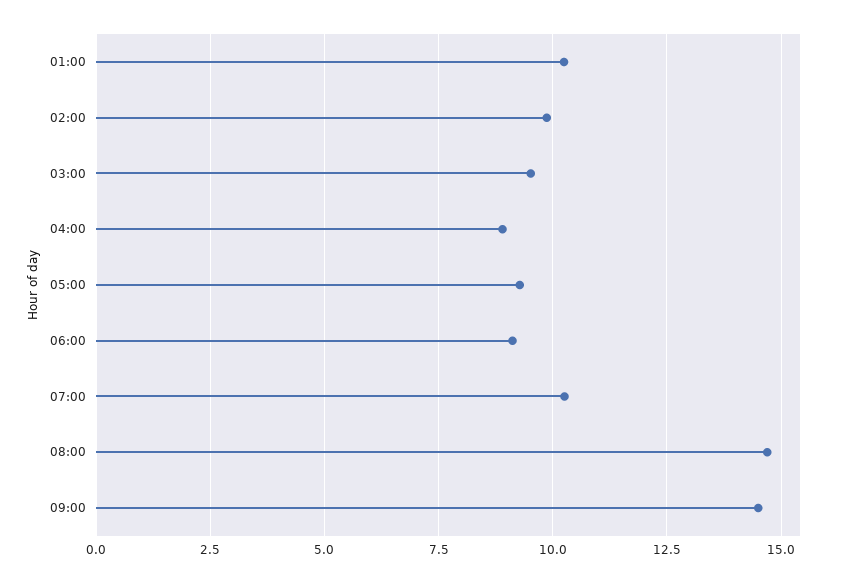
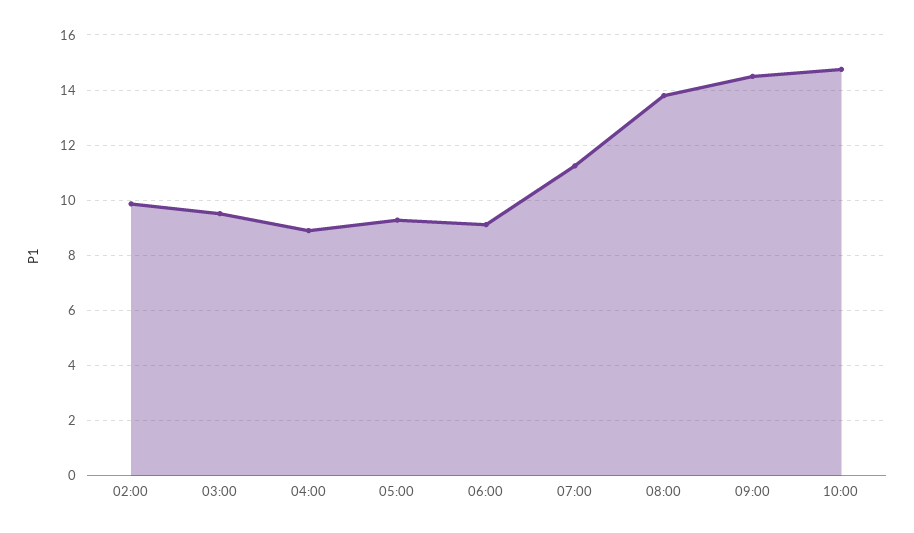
01:00: 10.25 -> none
07:00: 10.25 -> 11.25
08:00: 14.75 -> 13.75
10:00: none -> 14.75

